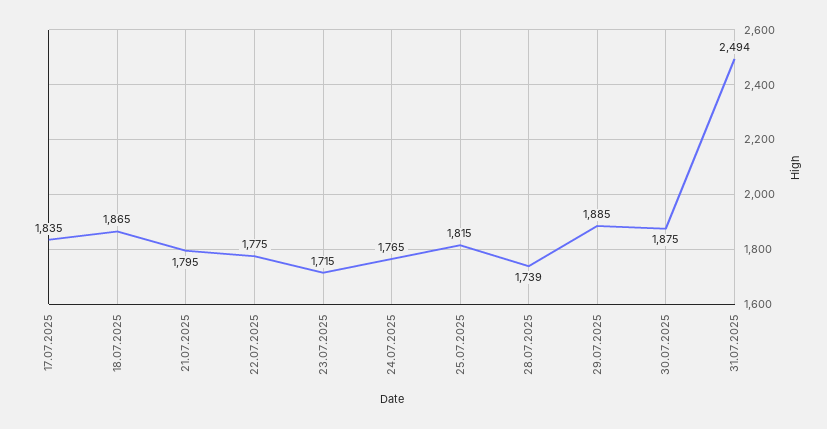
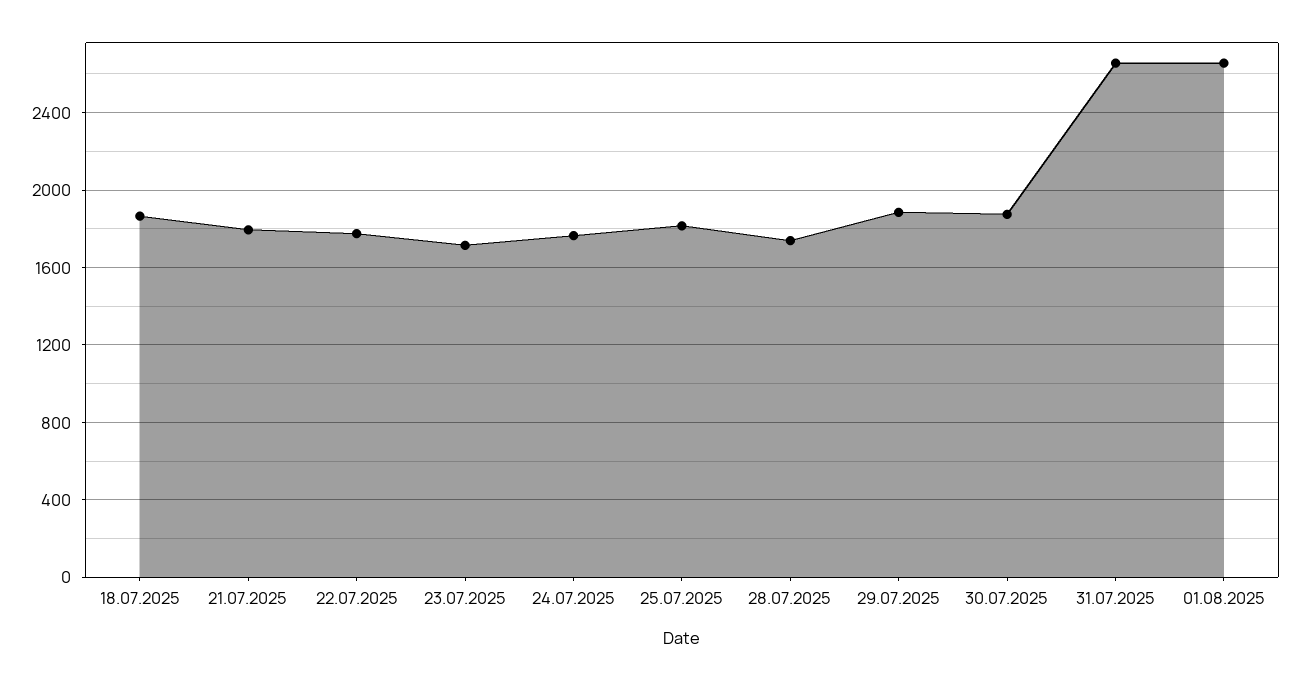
17.07.2025: 1835 -> none
31.07.2025: 2494 -> 2650
01.08.2025: none -> 2650

